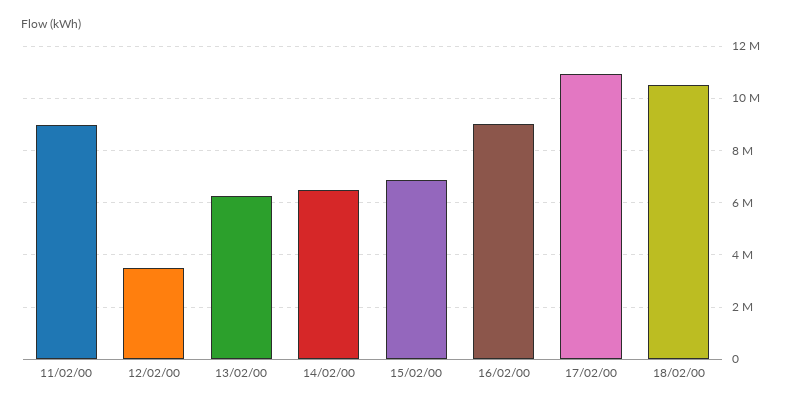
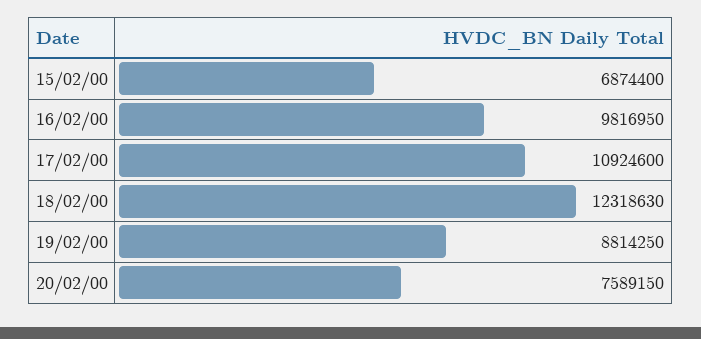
11/02/00: 9000000 -> none
12/02/00: 3500000 -> none
13/02/00: 6250000 -> none
14/02/00: 6500000 -> none
16/02/00: 9000000 -> 9816950
18/02/00: 10500000 -> 12318630
19/02/00: none -> 8814250
20/02/00: none -> 7589150

